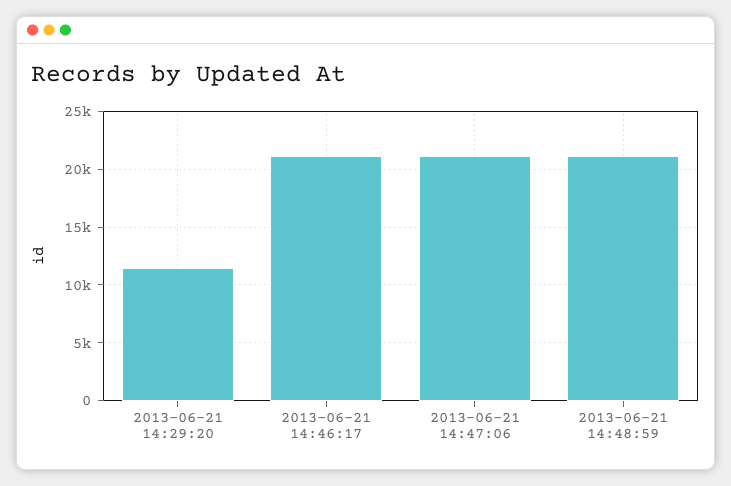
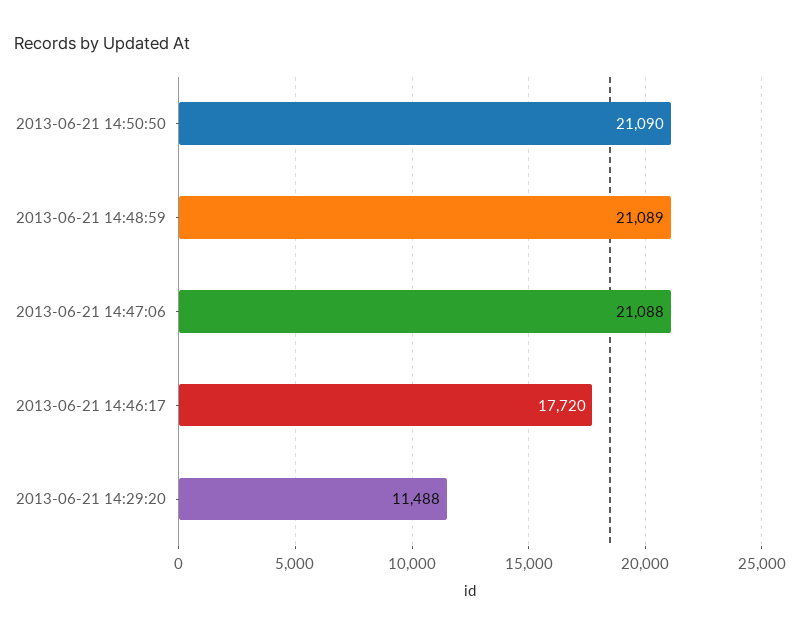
2013-06-21 14:46:17: 21000 -> 17720
2013-06-21 14:50:50: none -> 21090

